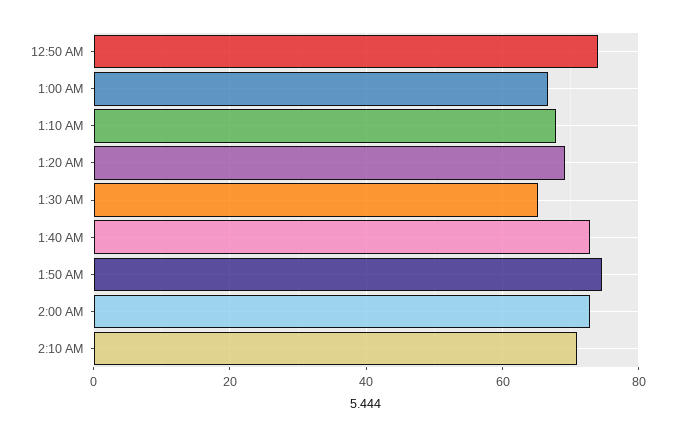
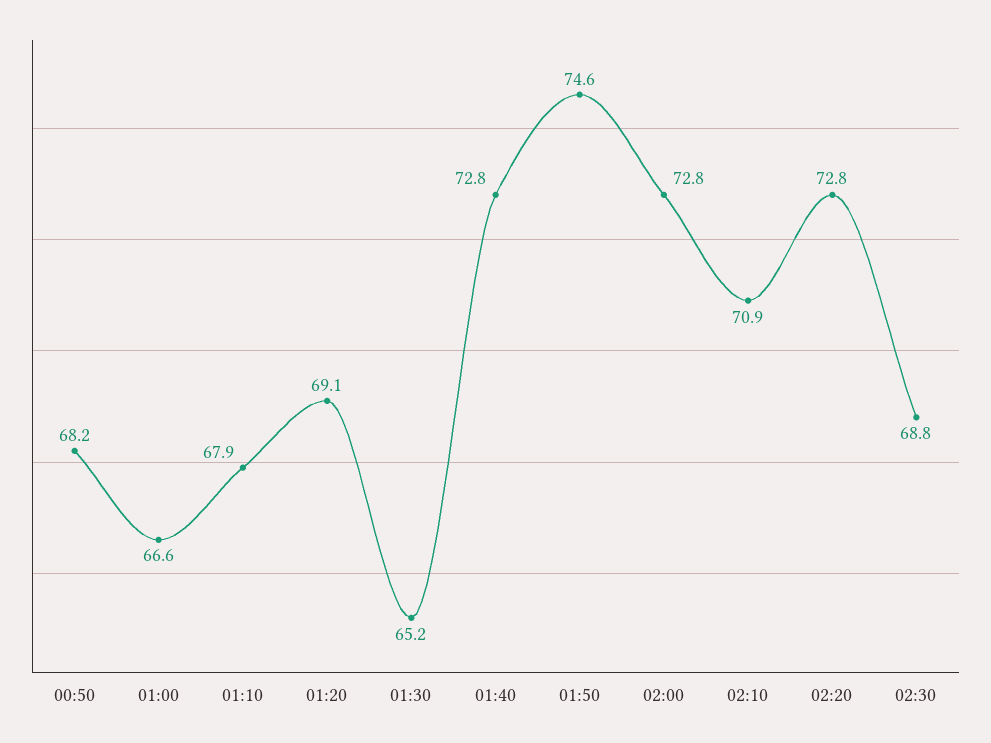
12:50 AM: 74 -> 68.2
02:20: none -> 72.8
02:30: none -> 68.8

